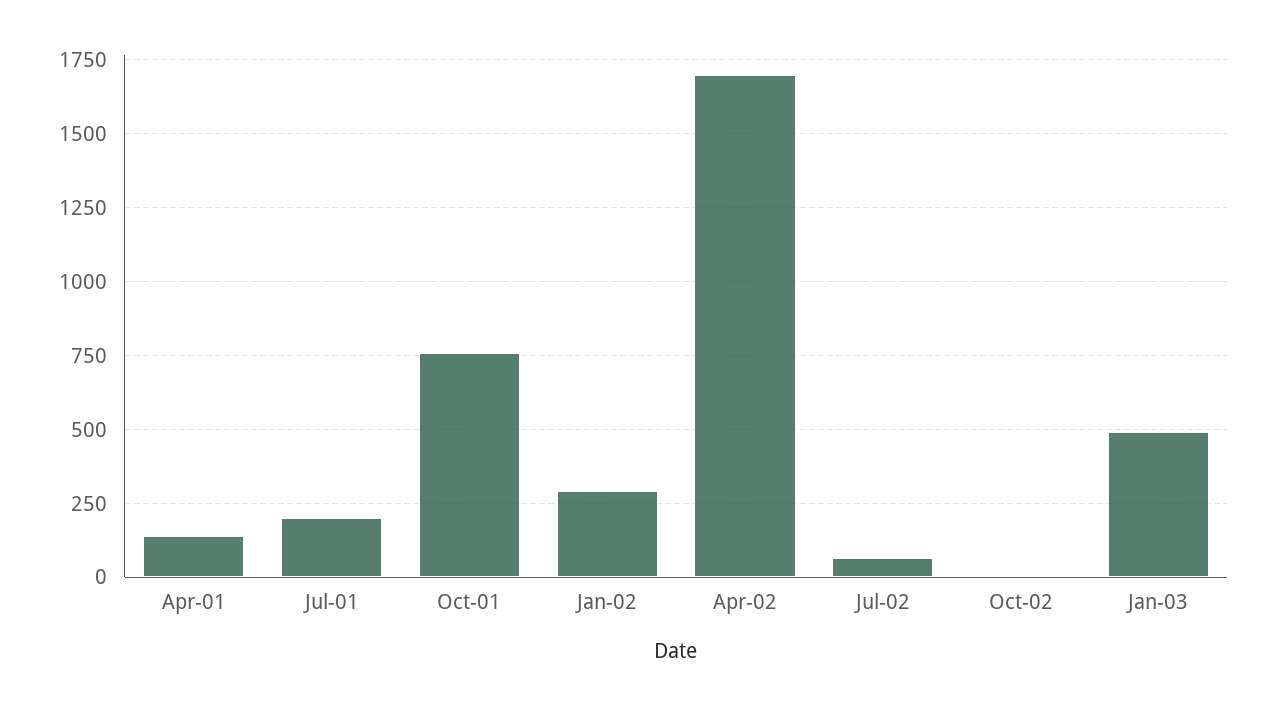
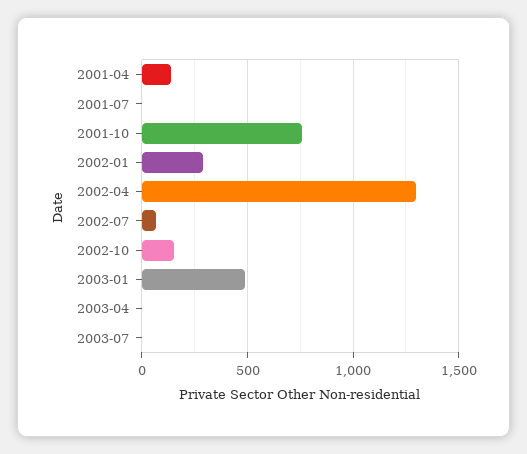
Jul-01: 200 -> 0
Apr-02: 1700 -> 1300
Oct-02: 0 -> 150
2003-04: none -> 0
2003-07: none -> 0

